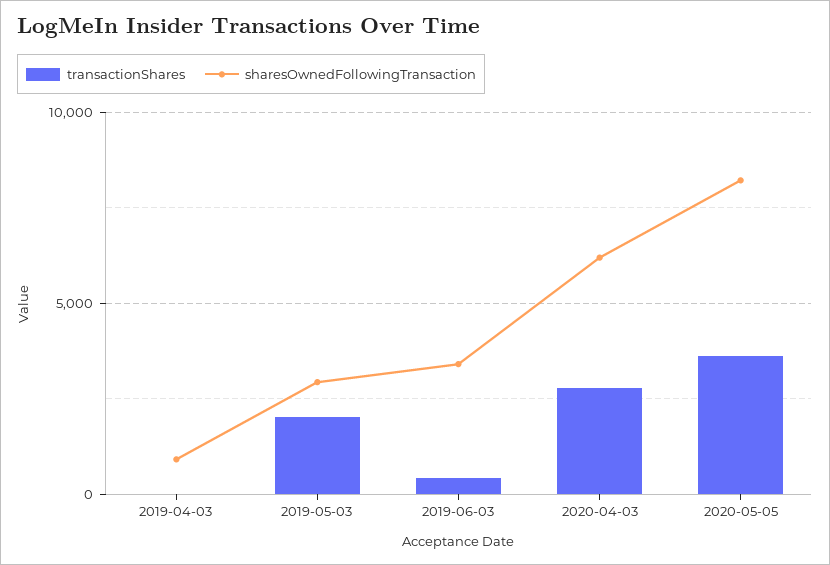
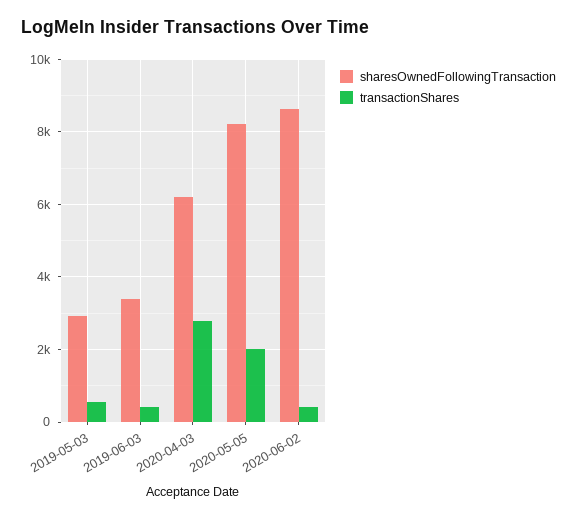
transactionShares, 2019-04-03: 0 -> none
sharesOwnedFollowingTransaction, 2019-04-03: 1000 -> none
transactionShares, 2019-05-03: 2000 -> 600
transactionShares, 2020-05-05: 3500 -> 2000
sharesOwnedFollowingTransaction, 2020-06-02: none -> 8600
transactionShares, 2020-06-02: none -> 400

